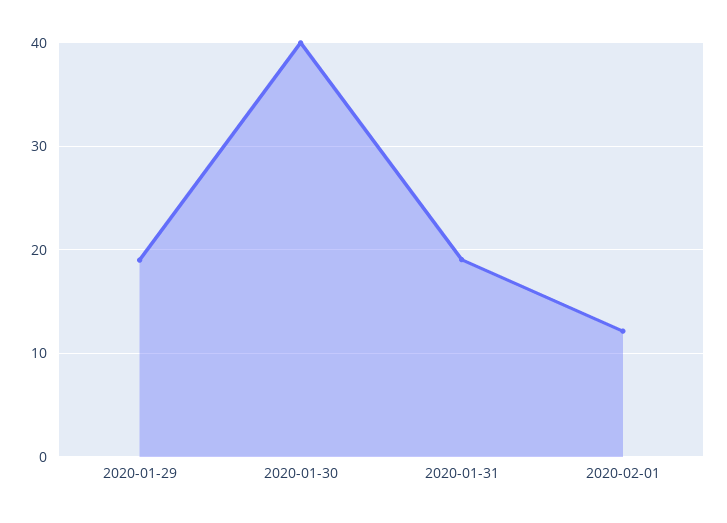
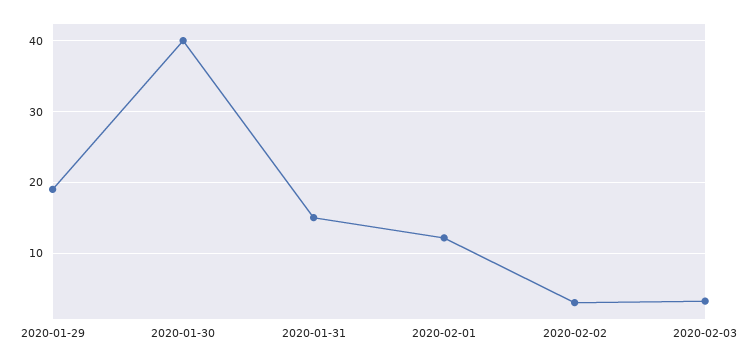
2020-01-31: 19 -> 15
2020-02-02: none -> 3
2020-02-03: none -> 3

